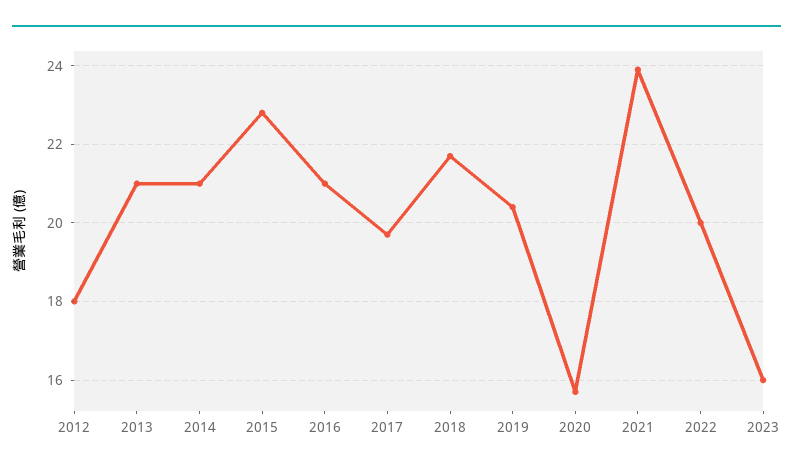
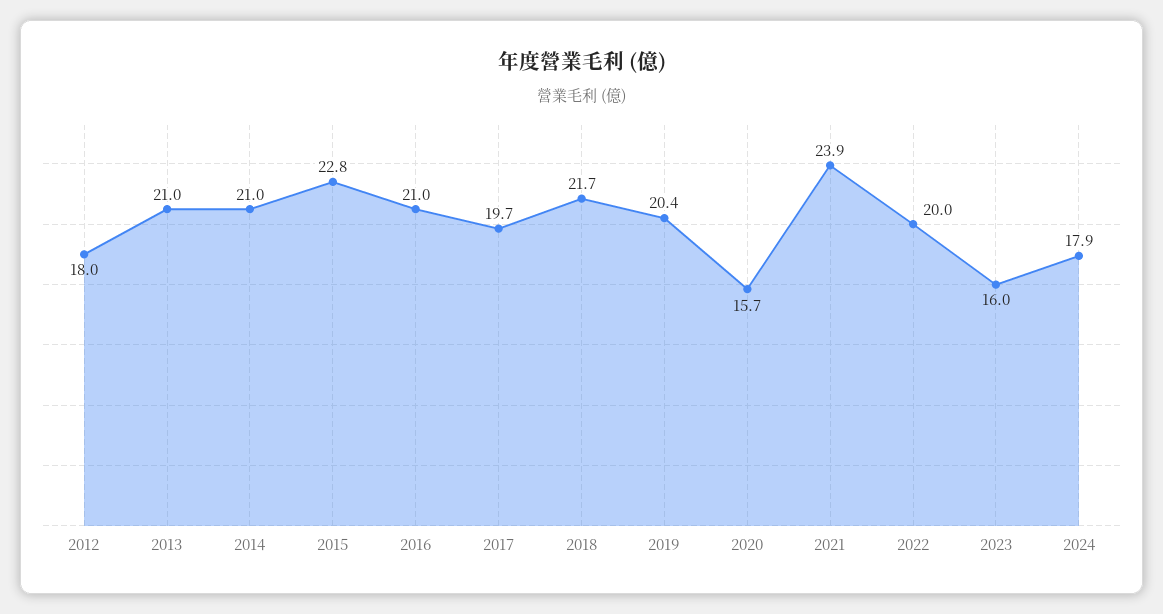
2024: none -> 17.9

